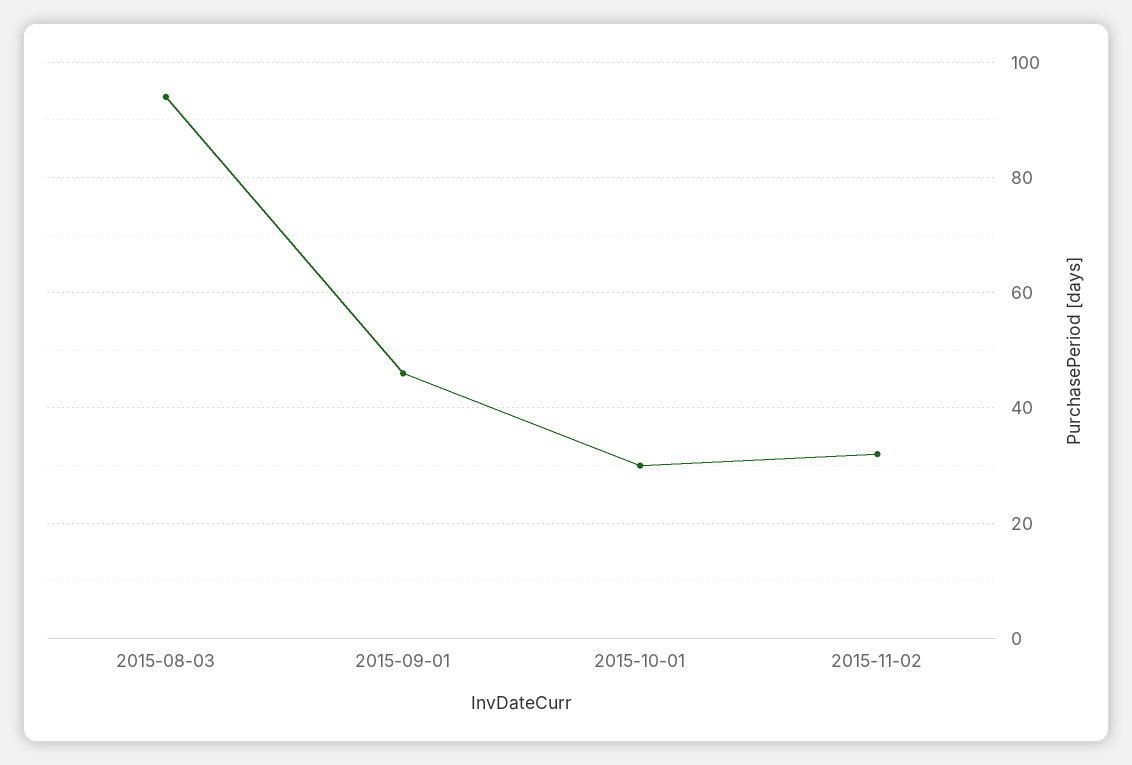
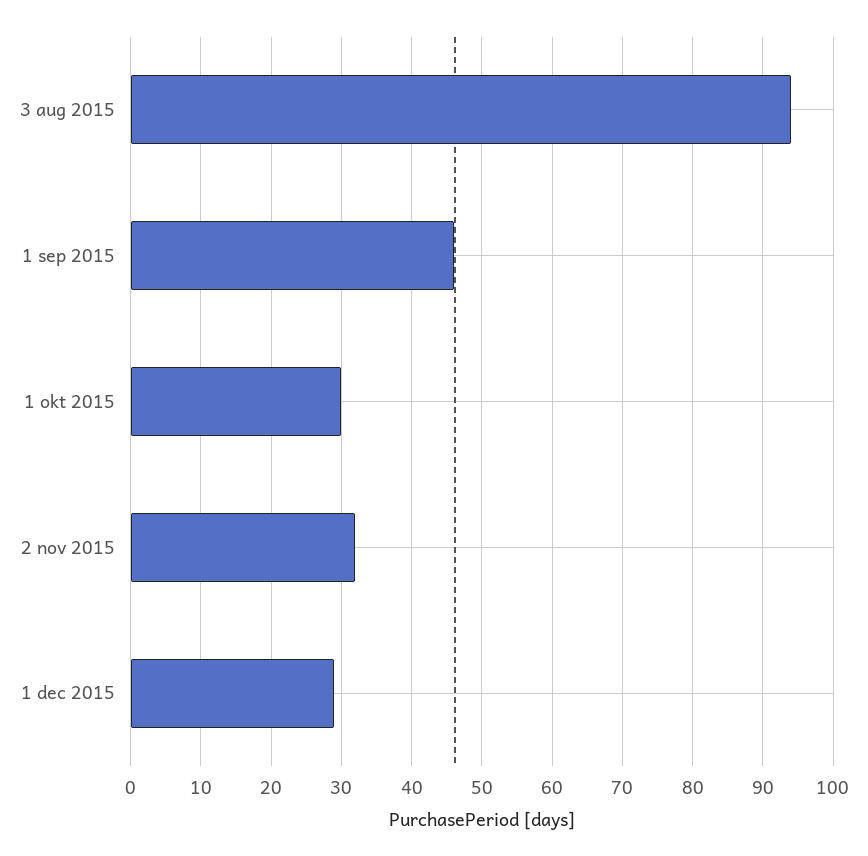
1 dec 2015: none -> 29

